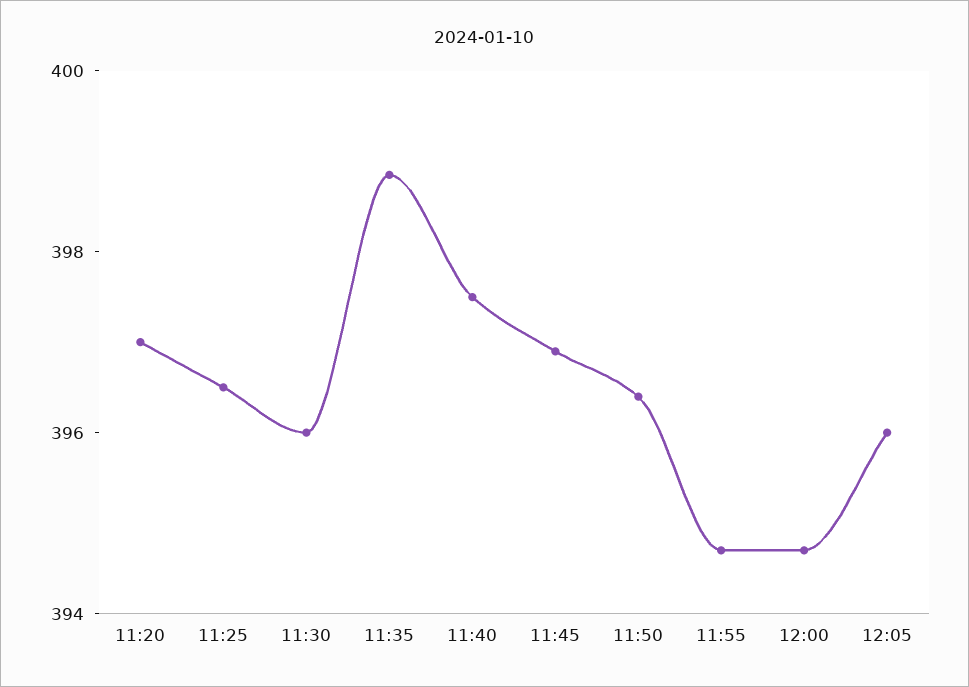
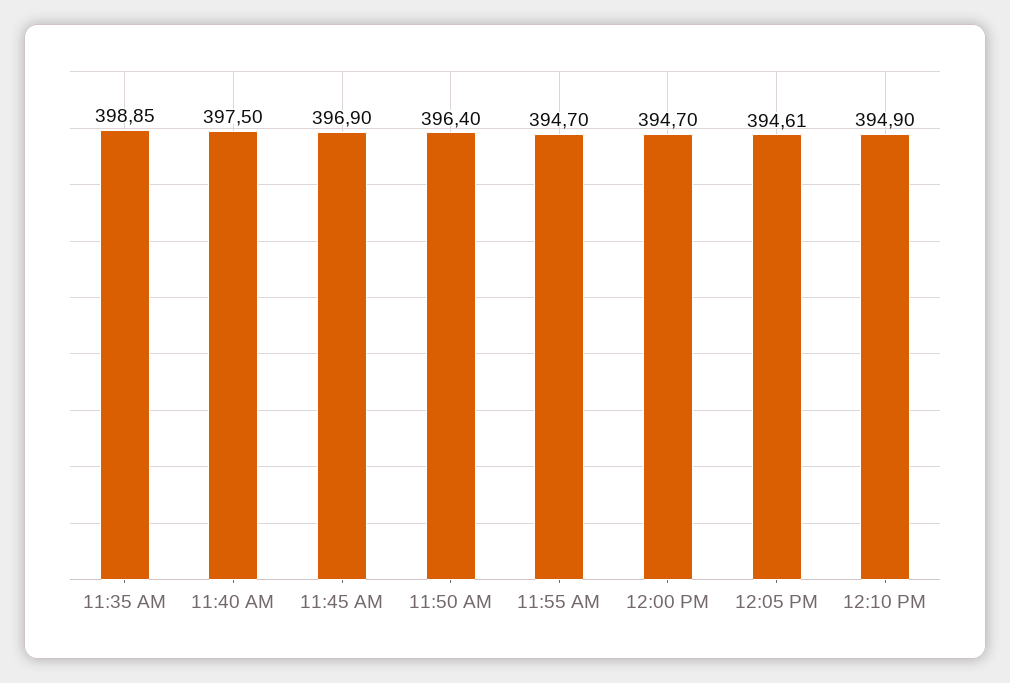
11:20: 397 -> none
11:25: 396.5 -> none
11:30: 396 -> none
12:05: 396 -> 394.61
12:10 PM: none -> 394.9

